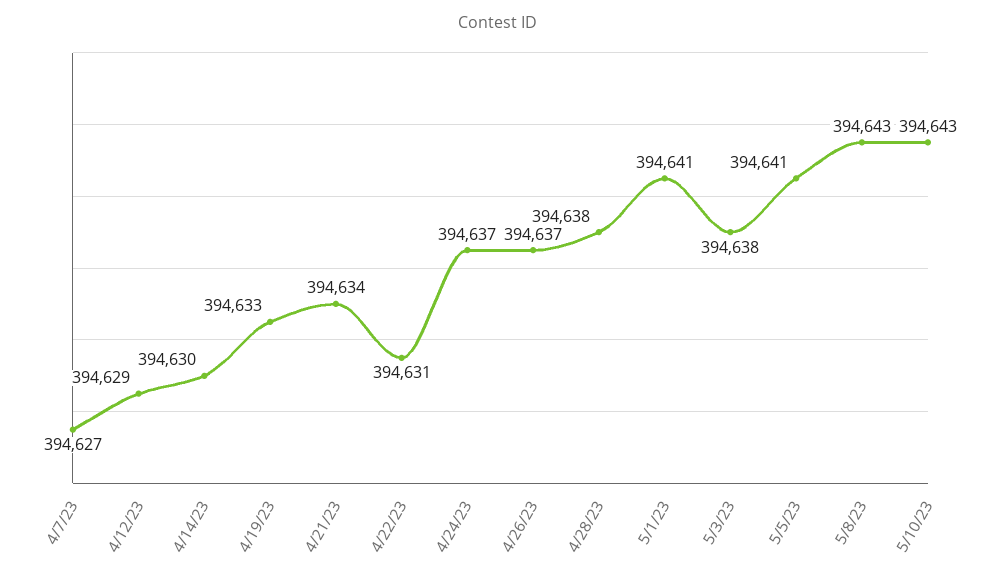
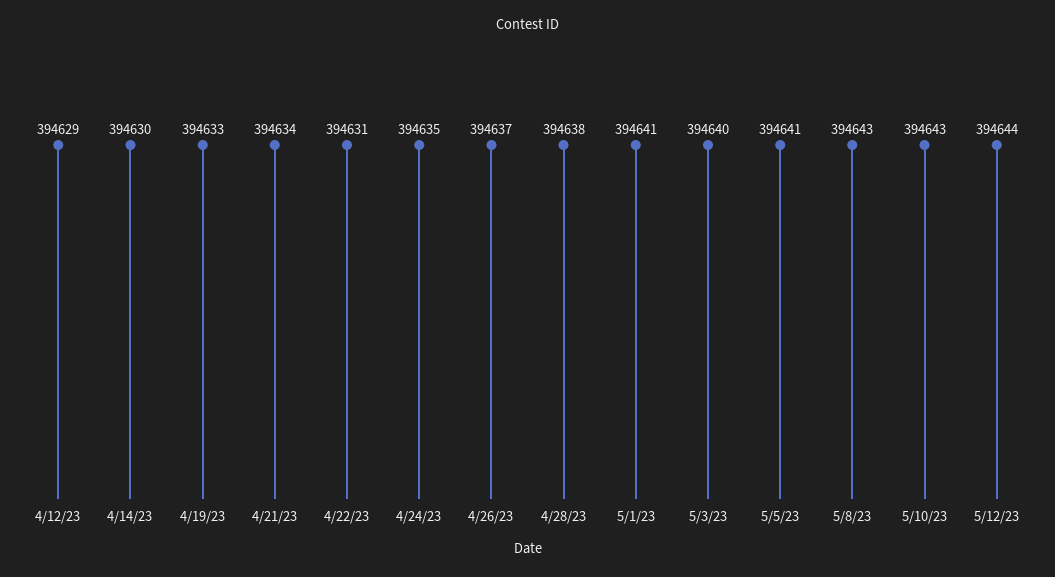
4/7/23: 394627 -> none
4/24/23: 394637 -> 394635
5/3/23: 394638 -> 394640
5/12/23: none -> 394644

